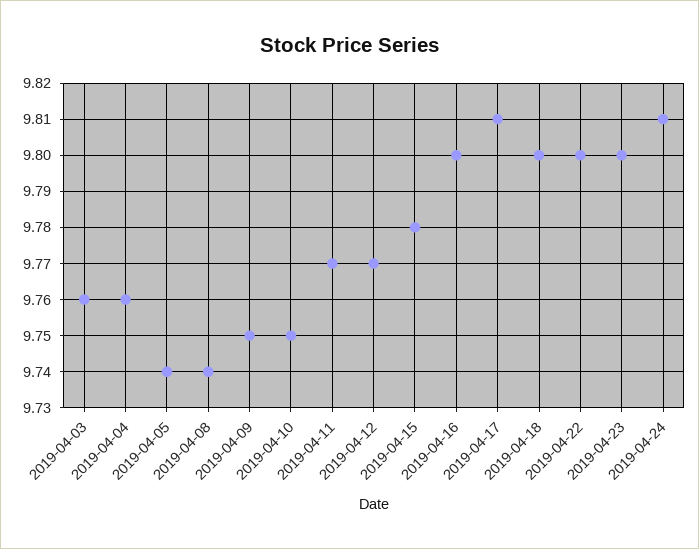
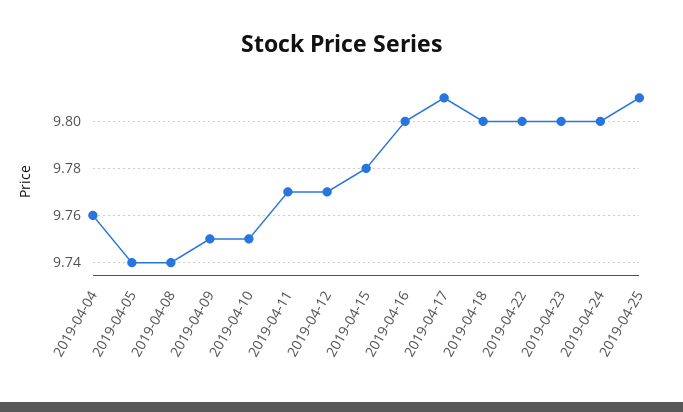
2019-04-03: 9.76 -> none
2019-04-24: 9.81 -> 9.8
2019-04-25: none -> 9.81

